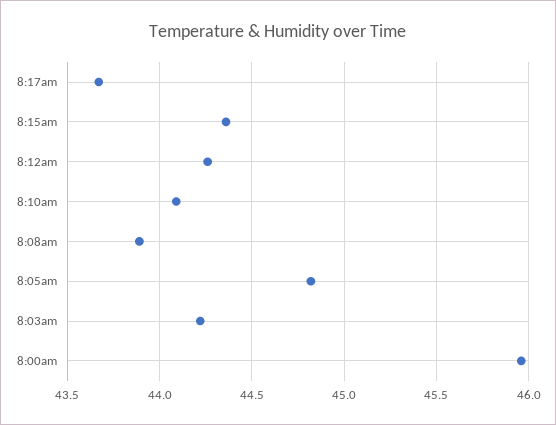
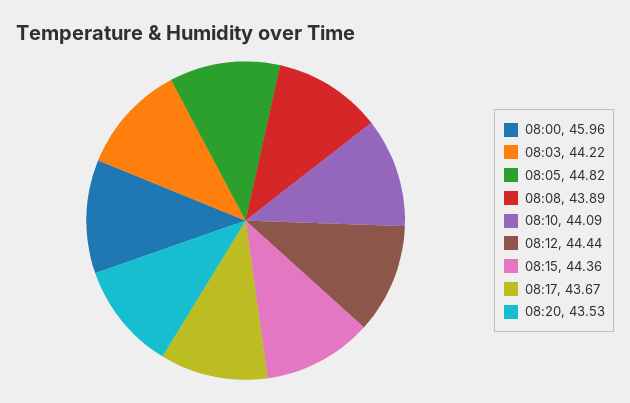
8:12am: 44.25 -> 44.44
08:20: none -> 43.53

